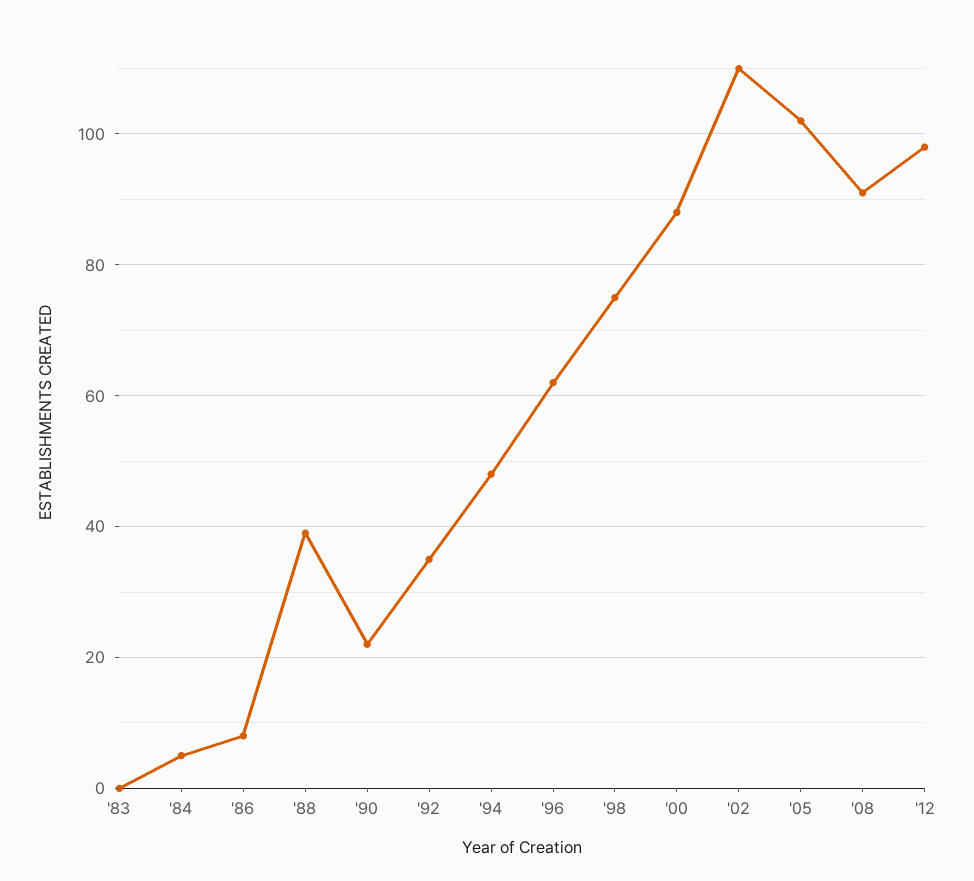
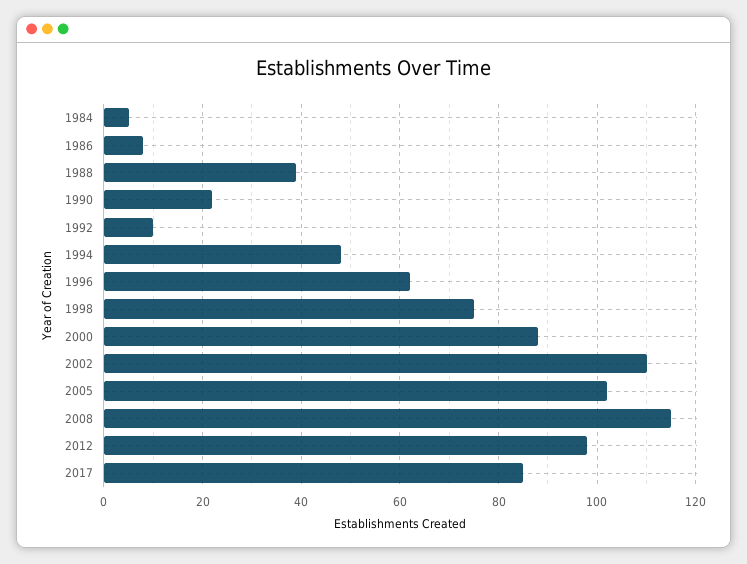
'83: 0 -> none
'92: 35 -> 10
'08: 90 -> 115
2017: none -> 85

